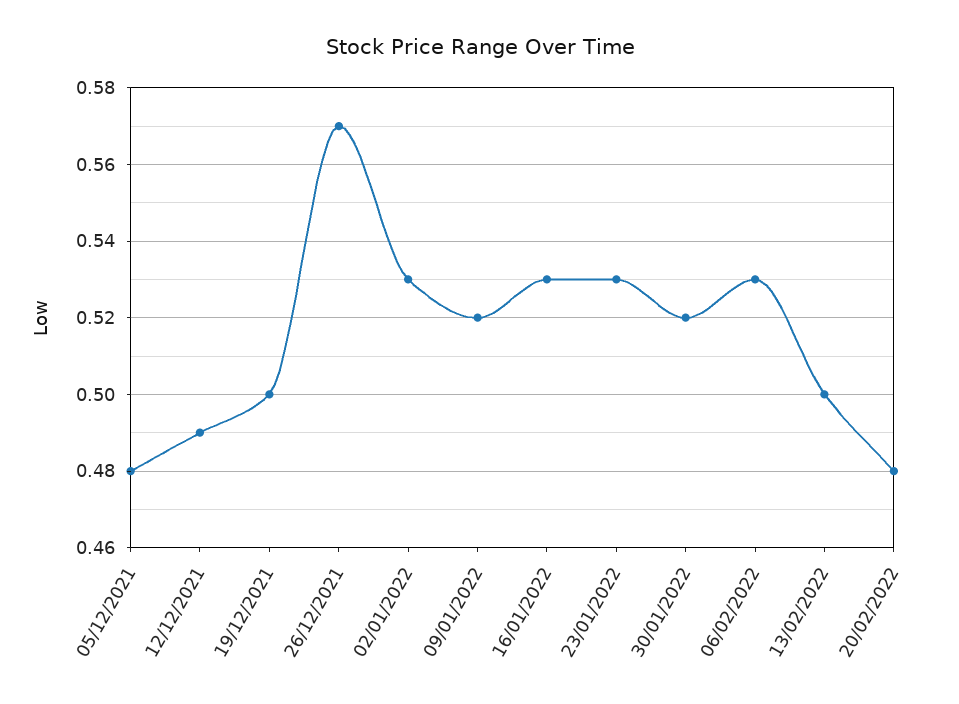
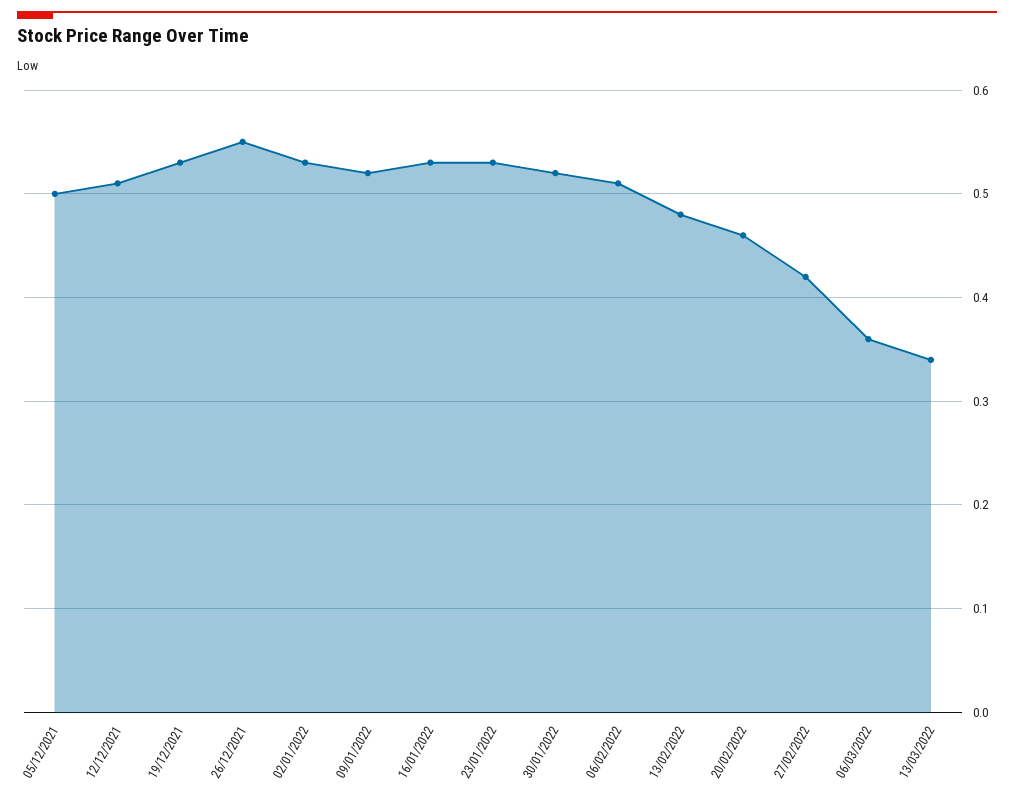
05/12/2021: 0.48 -> 0.5
12/12/2021: 0.49 -> 0.51
19/12/2021: 0.5 -> 0.53
26/12/2021: 0.57 -> 0.55
06/02/2022: 0.53 -> 0.51
13/02/2022: 0.5 -> 0.48
20/02/2022: 0.48 -> 0.46
27/02/2022: none -> 0.42
06/03/2022: none -> 0.36
13/03/2022: none -> 0.34

